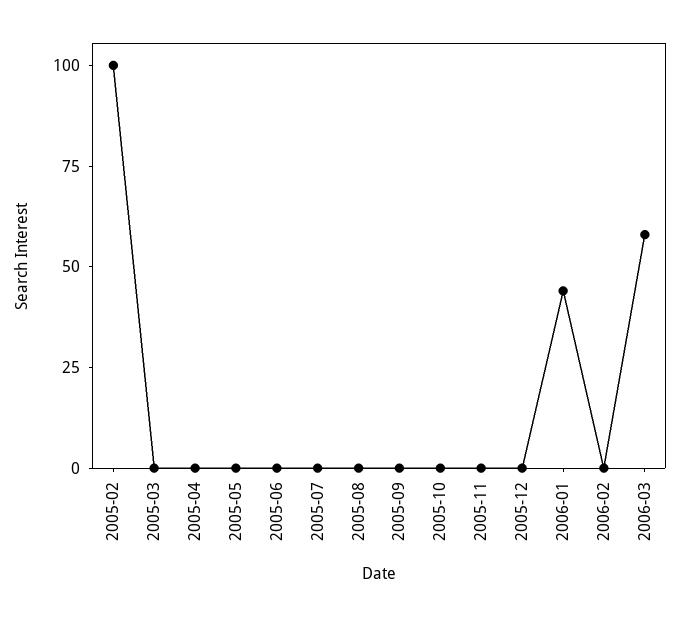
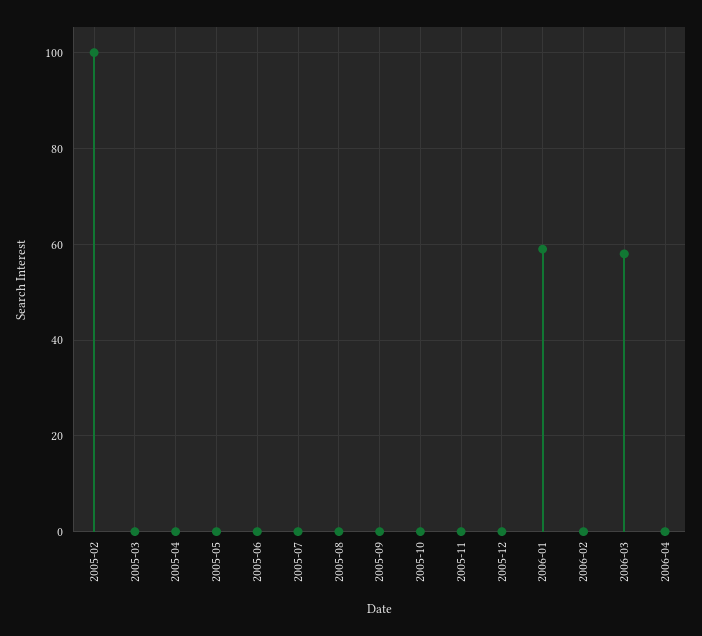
2006-01: 45 -> 60
2006-04: none -> 0

